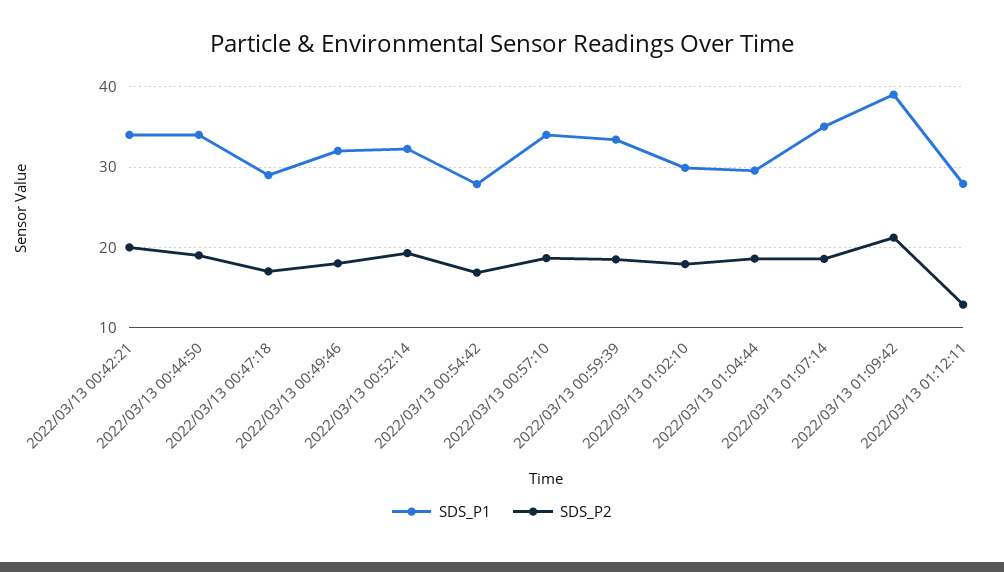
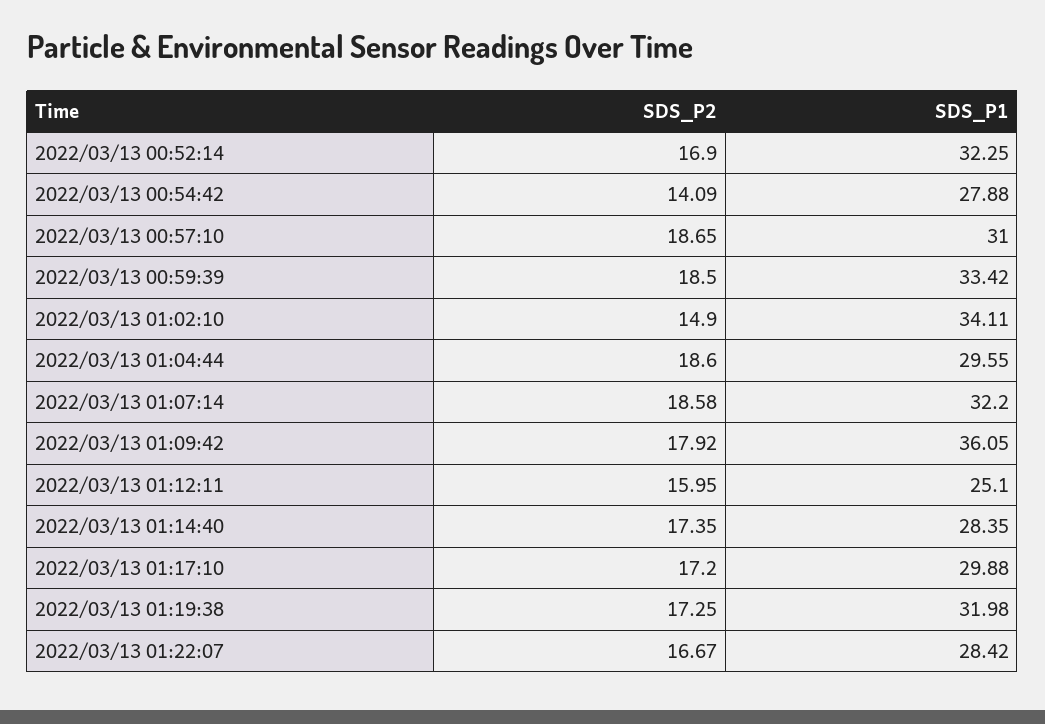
SDS_P1, 2022/03/13 00:42:21: 34 -> none
SDS_P2, 2022/03/13 00:42:21: 20 -> none
SDS_P1, 2022/03/13 00:44:50: 34 -> none
SDS_P2, 2022/03/13 00:44:50: 19 -> none
SDS_P1, 2022/03/13 00:47:18: 29 -> none
SDS_P2, 2022/03/13 00:47:18: 17 -> none
SDS_P1, 2022/03/13 00:49:46: 32 -> none
SDS_P2, 2022/03/13 00:49:46: 18 -> none
SDS_P2, 2022/03/13 00:52:14: 19 -> 16.9
SDS_P2, 2022/03/13 00:54:42: 17 -> 14.09
SDS_P1, 2022/03/13 00:57:10: 34 -> 31
SDS_P1, 2022/03/13 01:02:10: 30 -> 34.11
SDS_P2, 2022/03/13 01:02:10: 18 -> 14.9
SDS_P1, 2022/03/13 01:07:14: 35 -> 32.2
SDS_P1, 2022/03/13 01:09:42: 39 -> 36.05
SDS_P2, 2022/03/13 01:09:42: 21 -> 17.92
SDS_P1, 2022/03/13 01:12:11: 28 -> 25.1
SDS_P2, 2022/03/13 01:12:11: 13 -> 15.95
SDS_P2, 2022/03/13 01:14:40: none -> 17.35
SDS_P1, 2022/03/13 01:14:40: none -> 28.35
SDS_P2, 2022/03/13 01:17:10: none -> 17.2
SDS_P1, 2022/03/13 01:17:10: none -> 29.88
SDS_P2, 2022/03/13 01:19:38: none -> 17.25
SDS_P1, 2022/03/13 01:19:38: none -> 31.98
SDS_P2, 2022/03/13 01:22:07: none -> 16.67
SDS_P1, 2022/03/13 01:22:07: none -> 28.42

